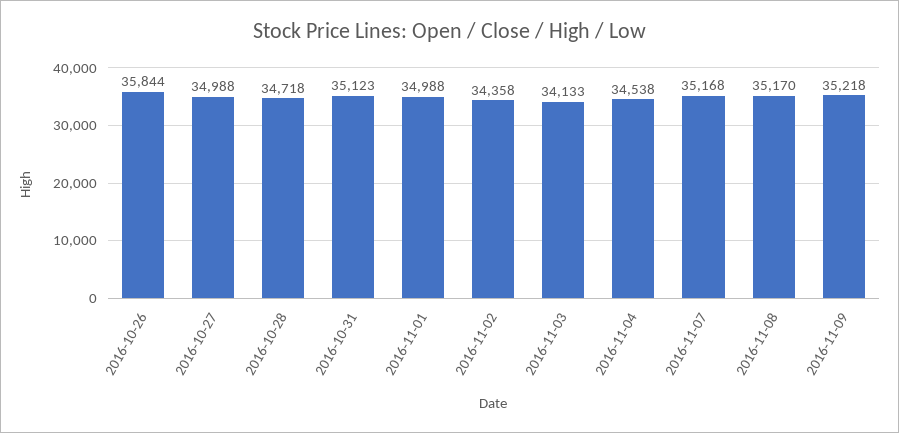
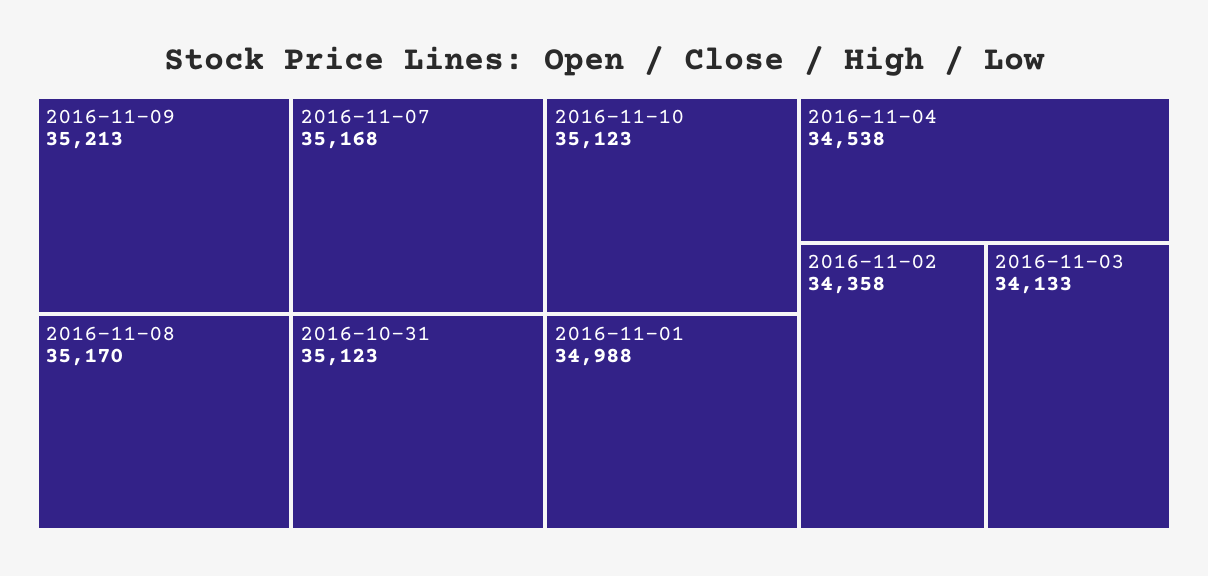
2016-10-26: 35844 -> none
2016-10-27: 34988 -> none
2016-10-28: 34718 -> none
2016-11-09: 35218 -> 35213
2016-11-10: none -> 35123

